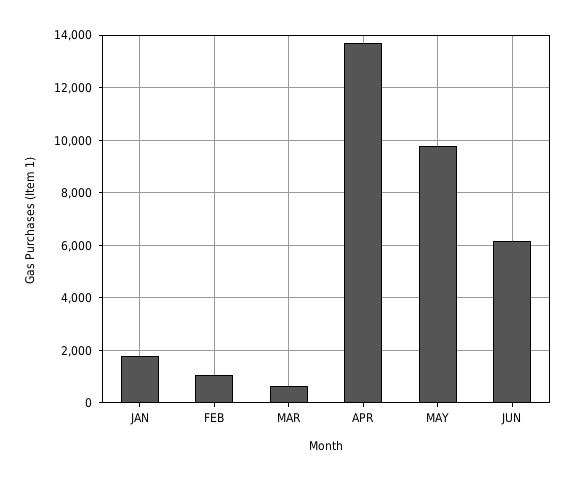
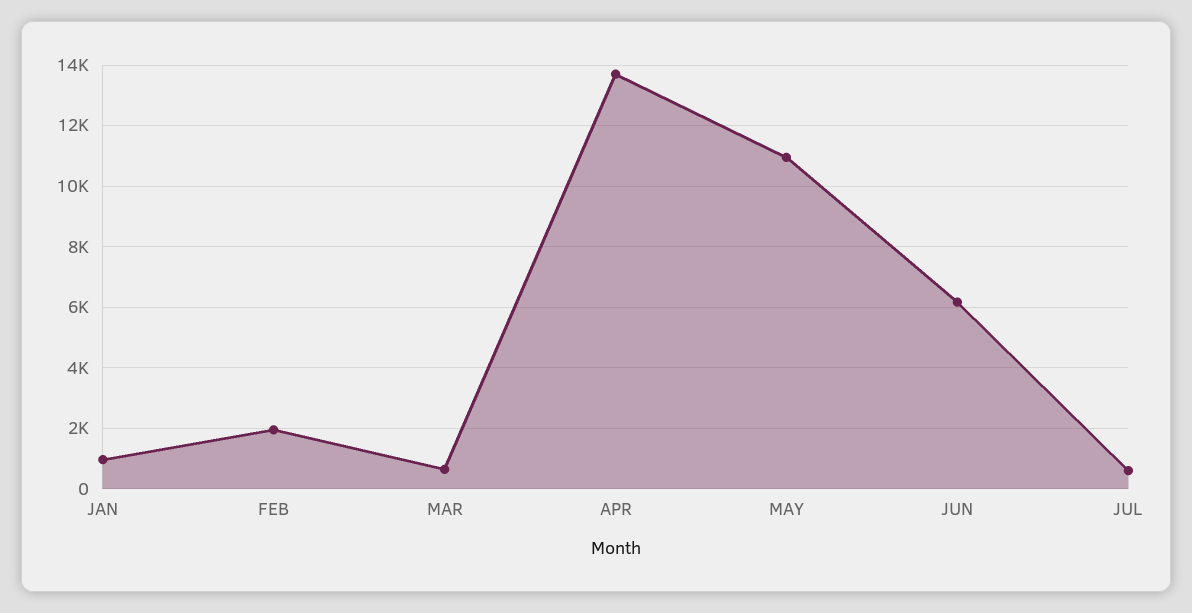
JAN: 1750 -> 1000
FEB: 1000 -> 2000
MAY: 9750 -> 11000
JUL: none -> 600

